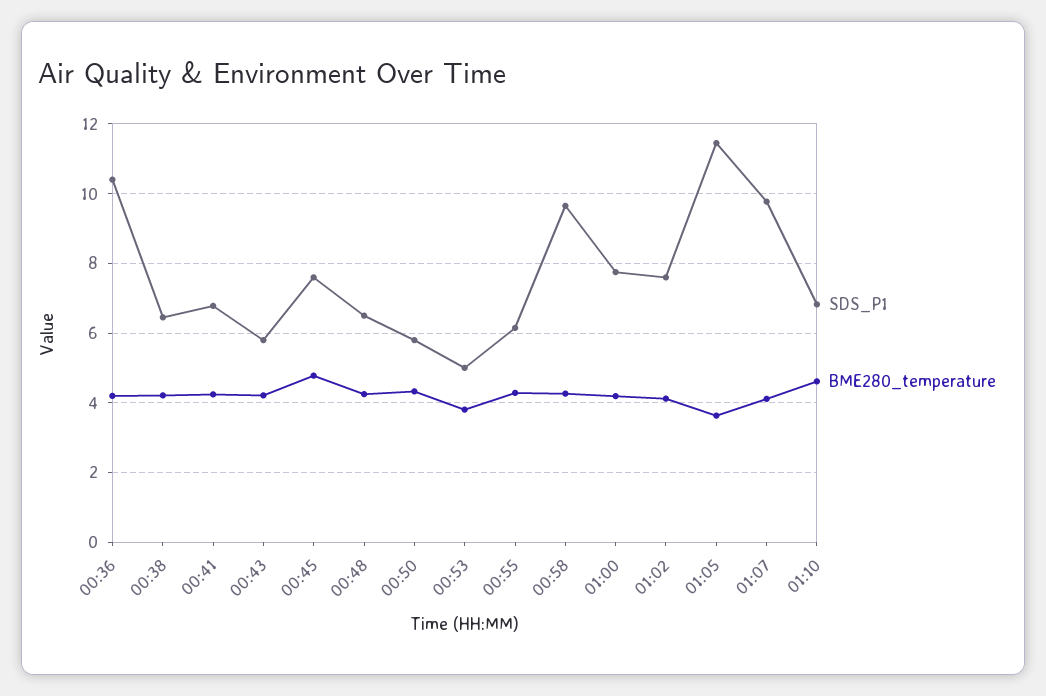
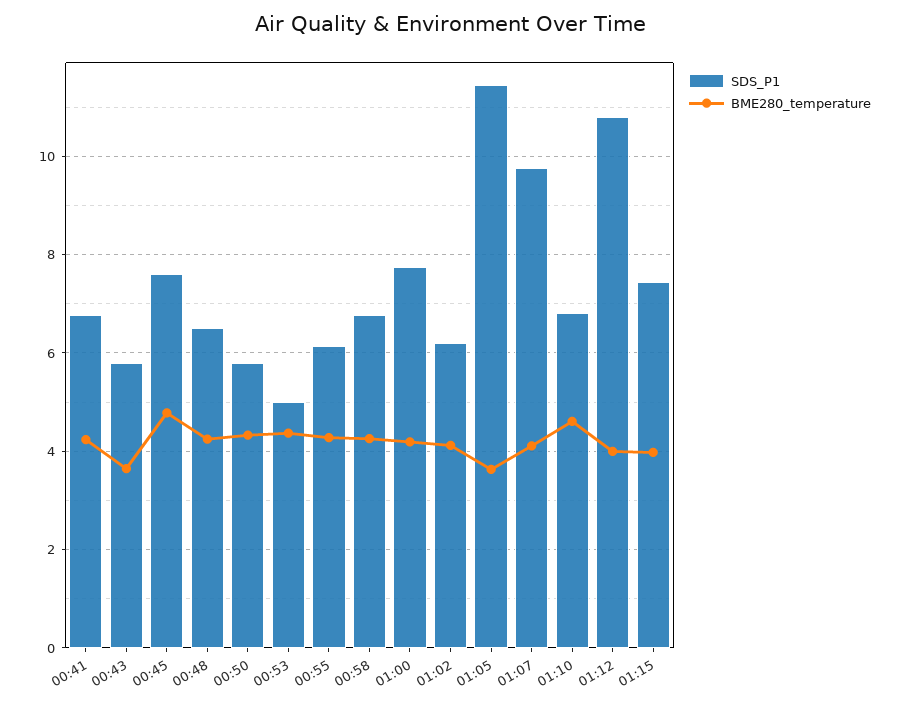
SDS_P1, 00:36: 10.4 -> none
BME280_temperature, 00:36: 4.2 -> none
SDS_P1, 00:38: 6.4 -> none
BME280_temperature, 00:38: 4.2 -> none
BME280_temperature, 00:43: 4.2 -> 3.6
BME280_temperature, 00:53: 3.8 -> 4.4
SDS_P1, 00:58: 9.6 -> 6.8
SDS_P1, 01:02: 7.6 -> 6.2
SDS_P1, 01:12: none -> 10.8
BME280_temperature, 01:12: none -> 4
SDS_P1, 01:15: none -> 7.4
BME280_temperature, 01:15: none -> 4

